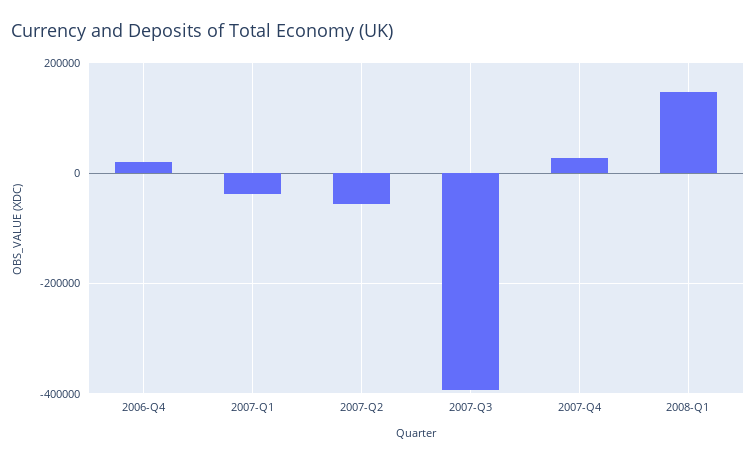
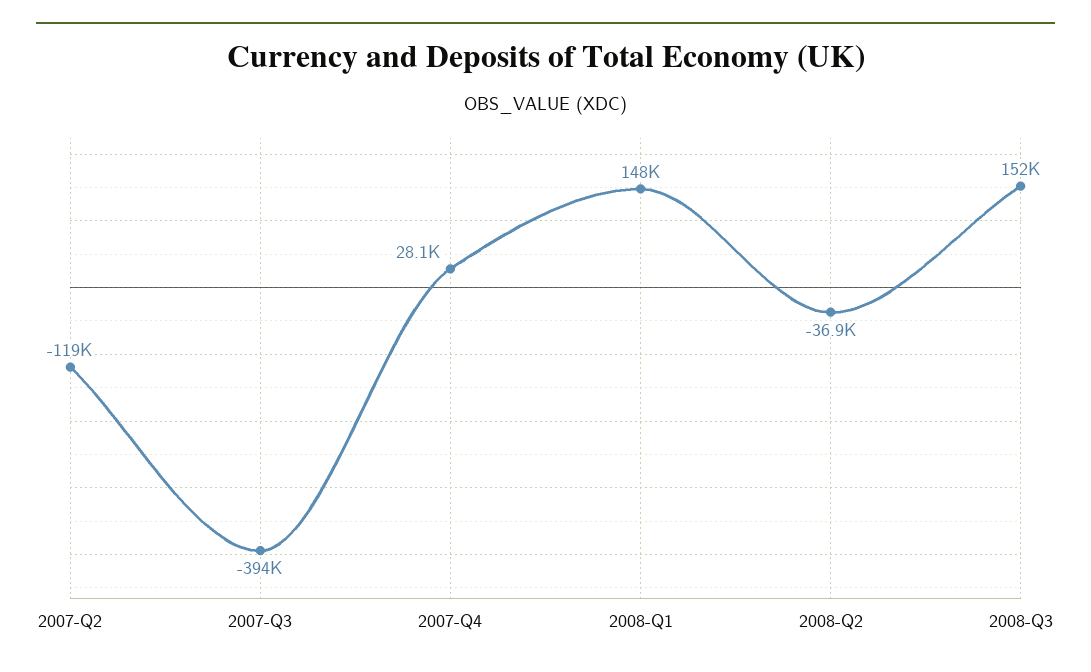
2006-Q4: 20000 -> none
2007-Q1: -40000 -> none
2007-Q2: -60000 -> -119000
2008-Q2: none -> -36900
2008-Q3: none -> 152000

